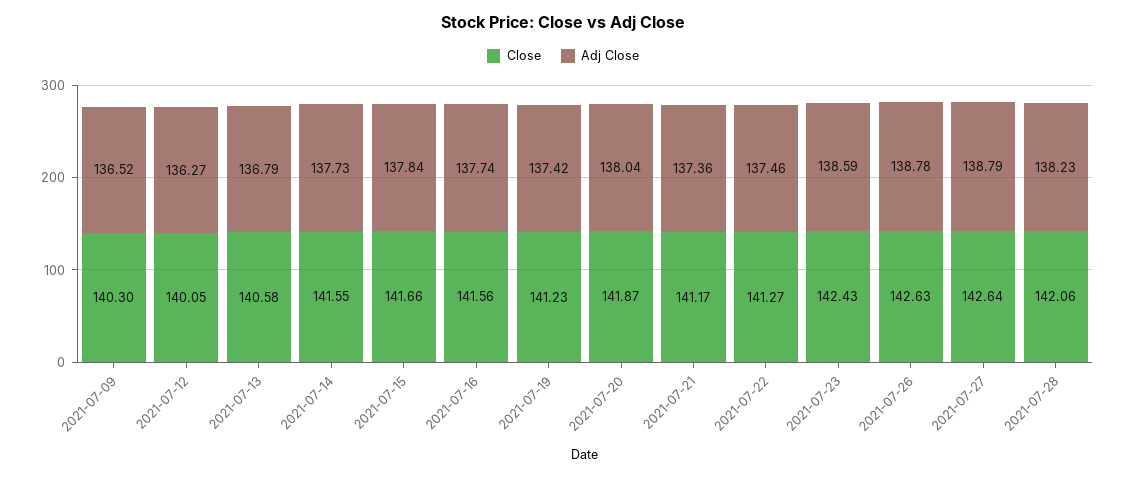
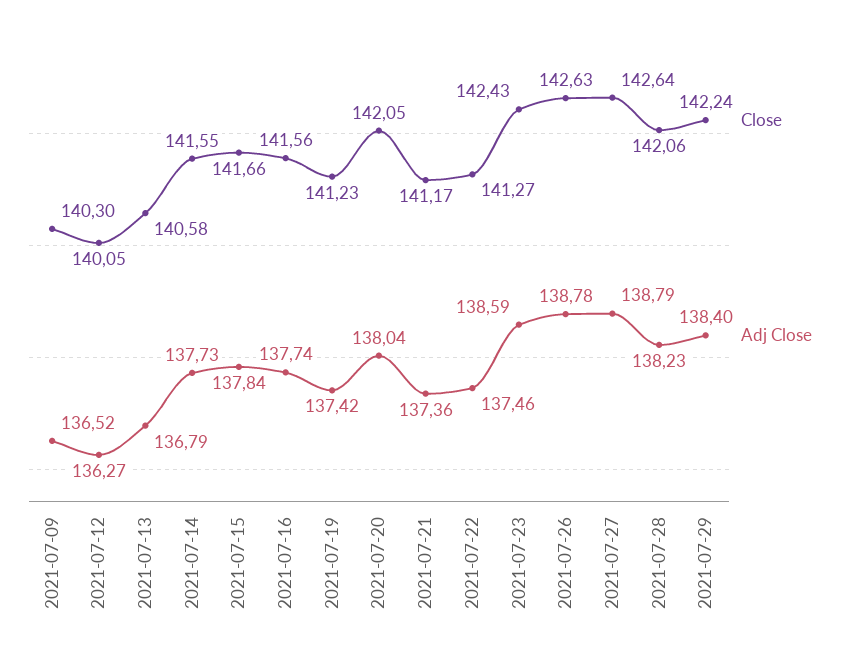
Close, 2021-07-20: 141.87 -> 142.05
Close, 2021-07-29: none -> 142.24
Adj Close, 2021-07-29: none -> 138.4

